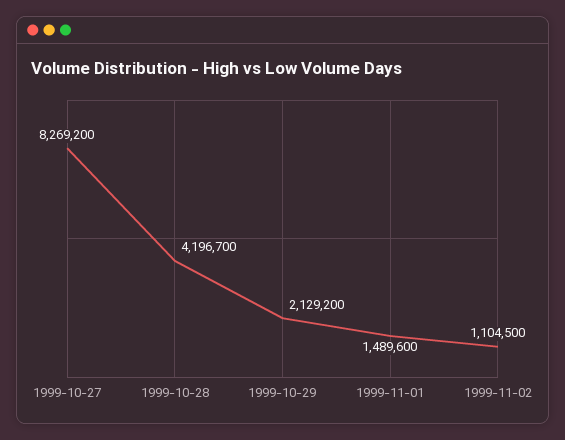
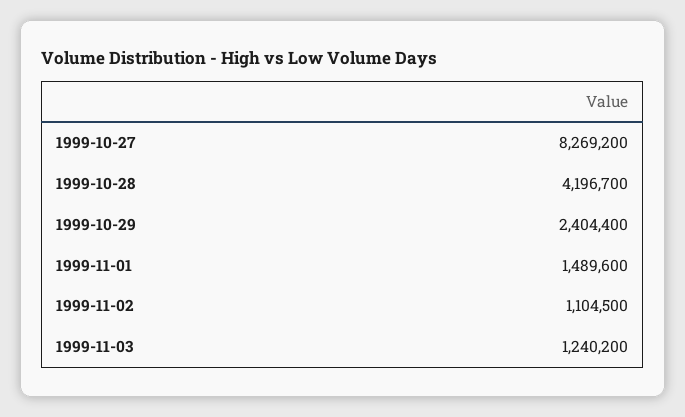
1999-10-29: 2129200 -> 2404400
1999-11-03: none -> 1240200

